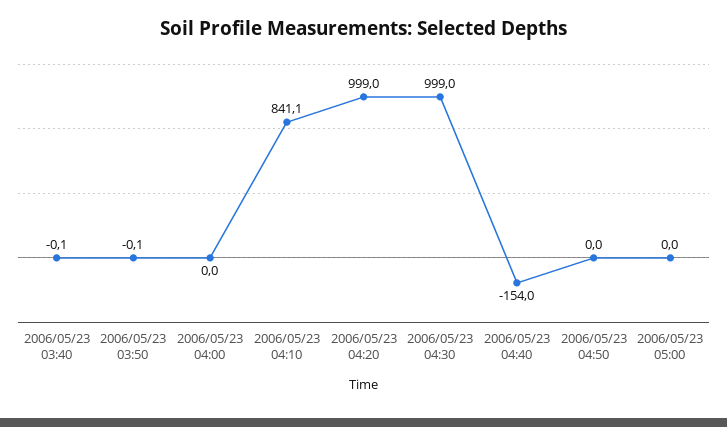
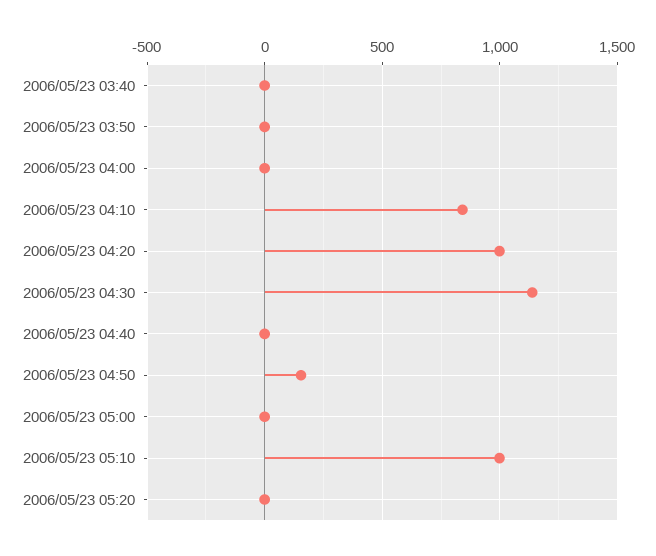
2006/05/23 04:30: 999 -> 1150
2006/05/23 04:40: -154 -> 0
2006/05/23 04:50: 0 -> 150
2006/05/23 05:10: none -> 1000
2006/05/23 05:20: none -> 0

